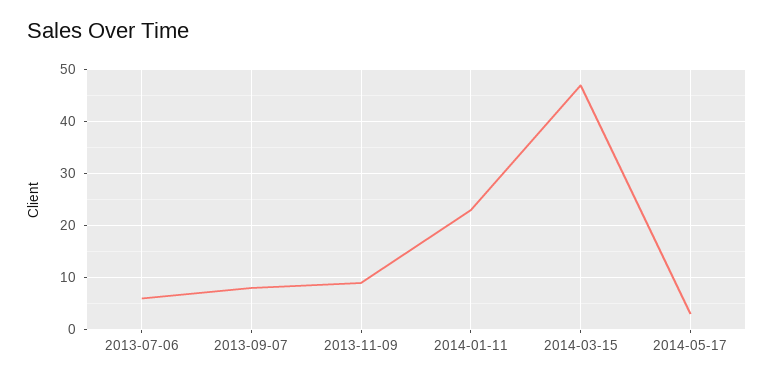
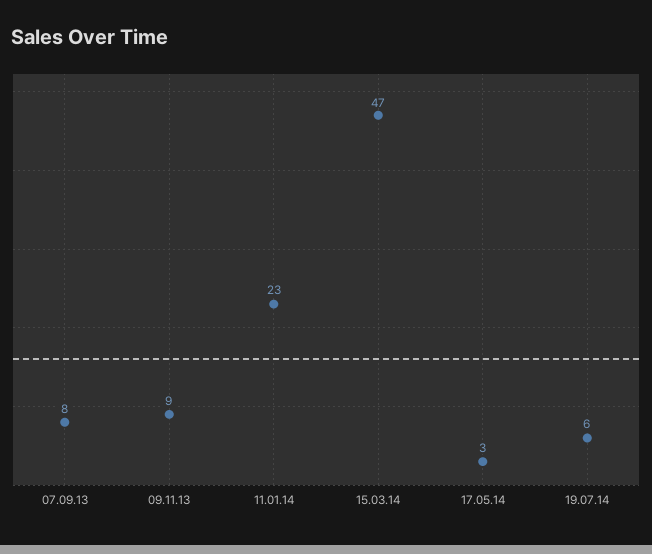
2013-07-06: 5 -> none
19.07.14: none -> 6

